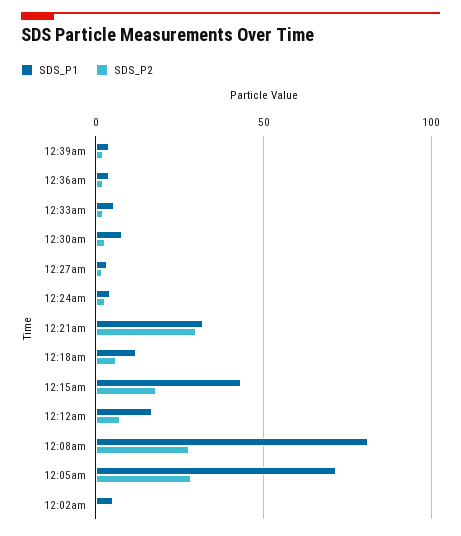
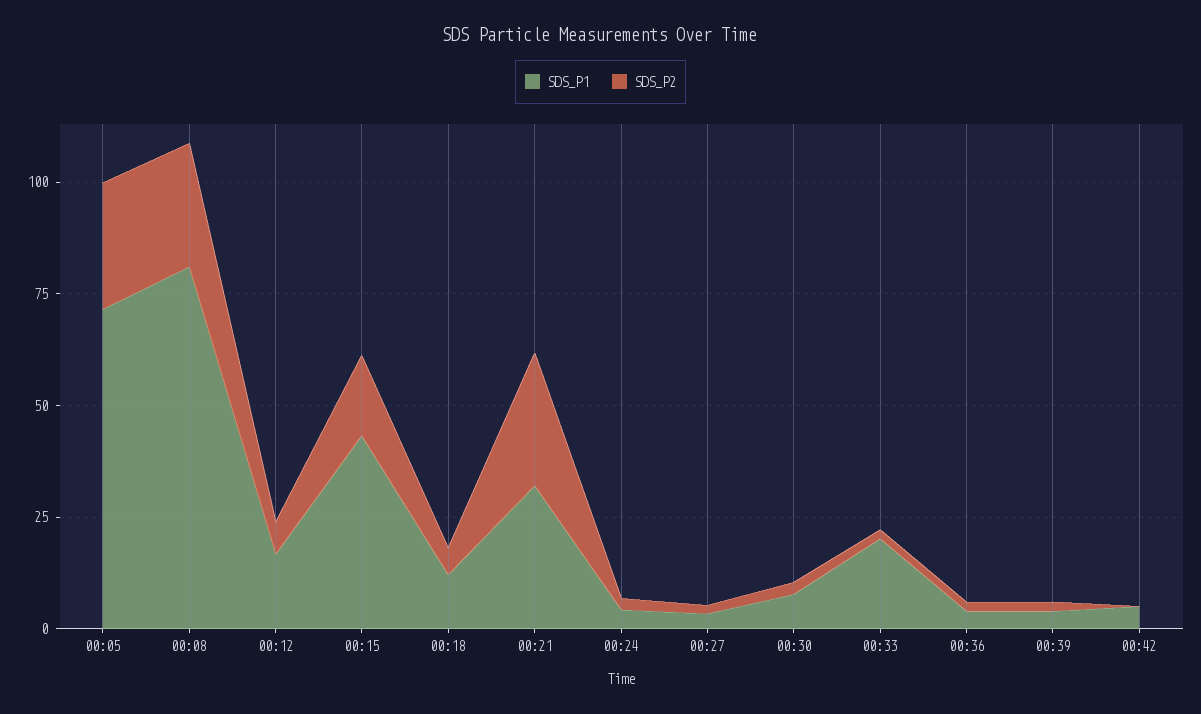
SDS_P1, 12:33am: 5 -> 20
SDS_P1, 12:02am: 5 -> none
SDS_P2, 12:02am: 0 -> none
SDS_P1, 00:42: none -> 5
SDS_P2, 00:42: none -> 0

